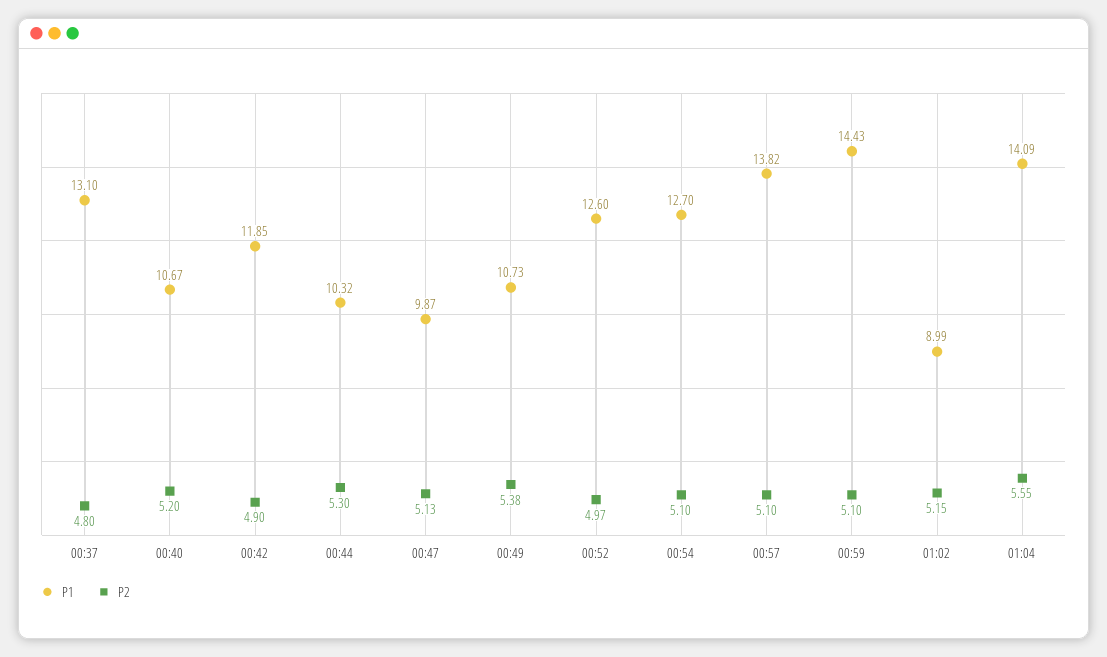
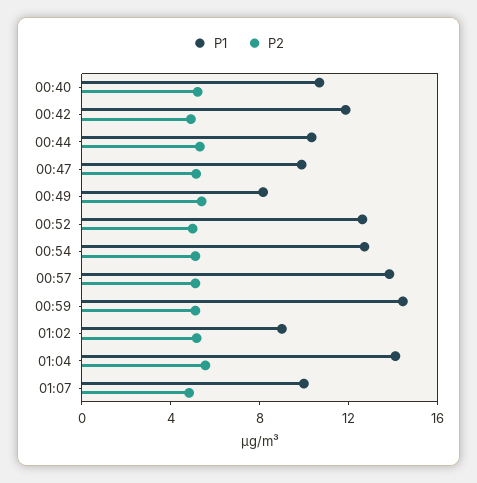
P1, 00:37: 13.1 -> none
P2, 00:37: 4.8 -> none
P1, 00:49: 10.73 -> 8
P1, 01:07: none -> 10
P2, 01:07: none -> 5

